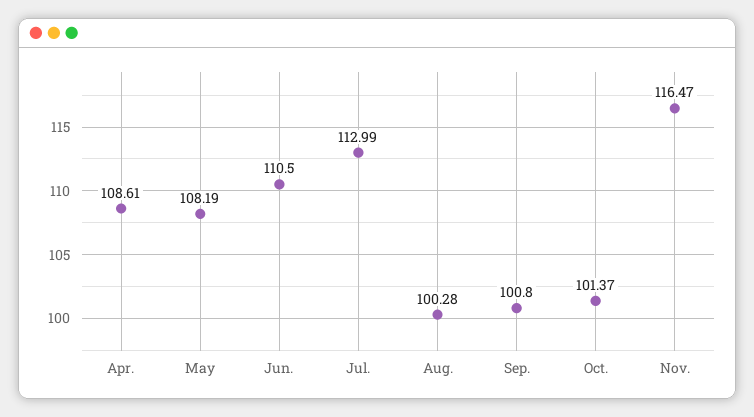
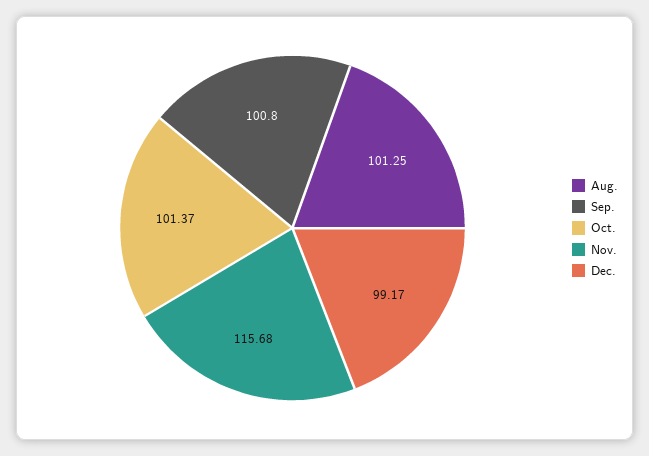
Apr.: 108.61 -> none
May: 108.19 -> none
Jun.: 110.5 -> none
Jul.: 112.99 -> none
Aug.: 100.28 -> 101.25
Nov.: 116.47 -> 115.68
Dec.: none -> 99.17

